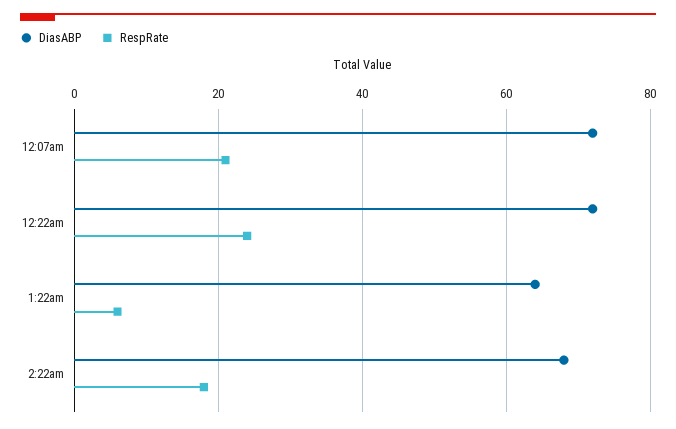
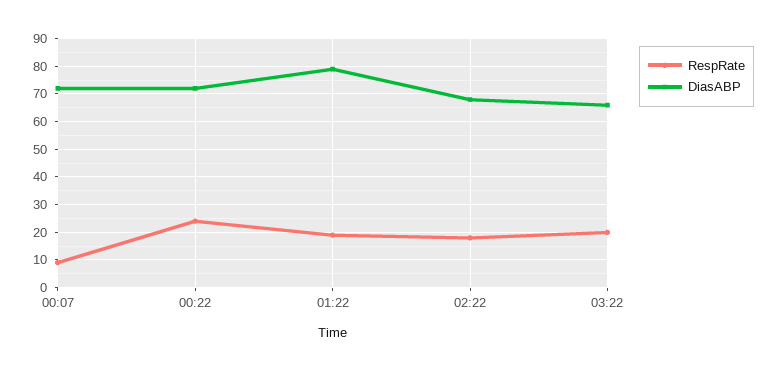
RespRate, 12:07am: 20 -> 10
DiasABP, 1:22am: 65 -> 80
RespRate, 1:22am: 5 -> 20
RespRate, 03:22: none -> 20
DiasABP, 03:22: none -> 65

